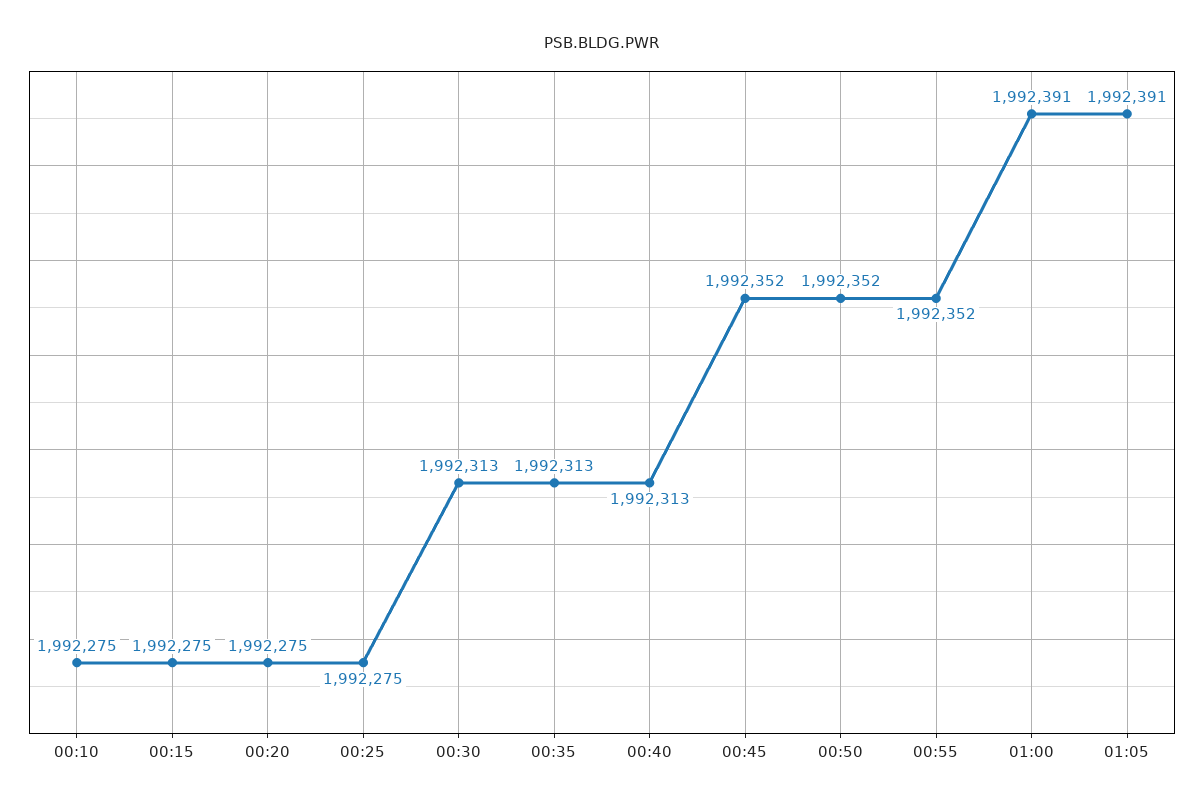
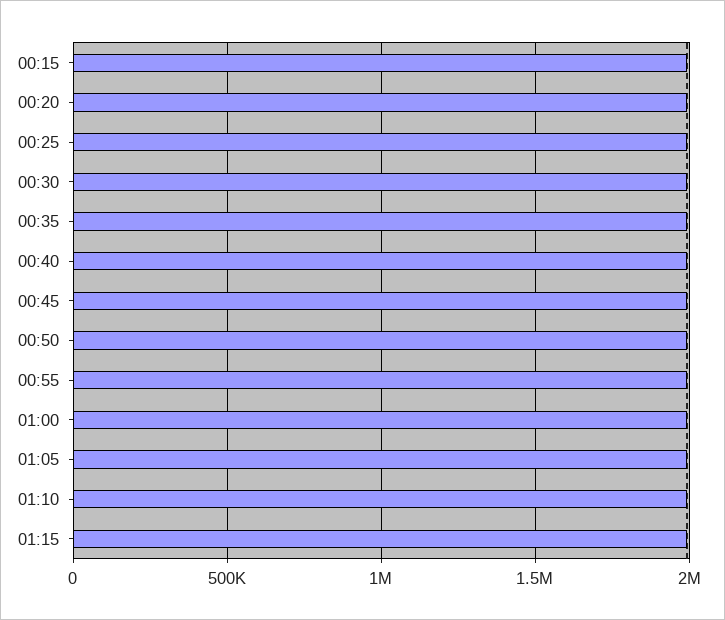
00:10: 1992275 -> none
01:10: none -> 2000000
01:15: none -> 2000000

